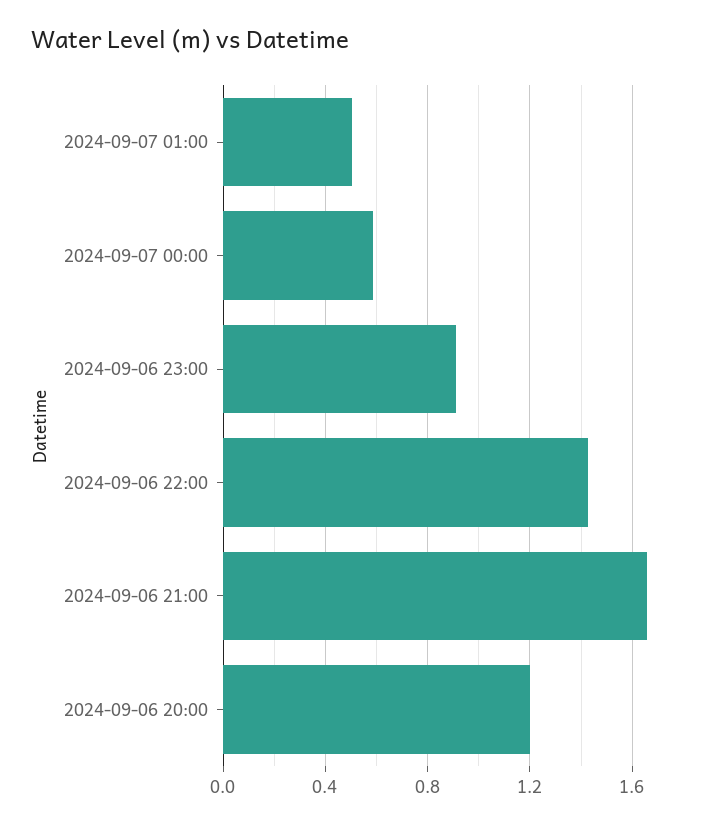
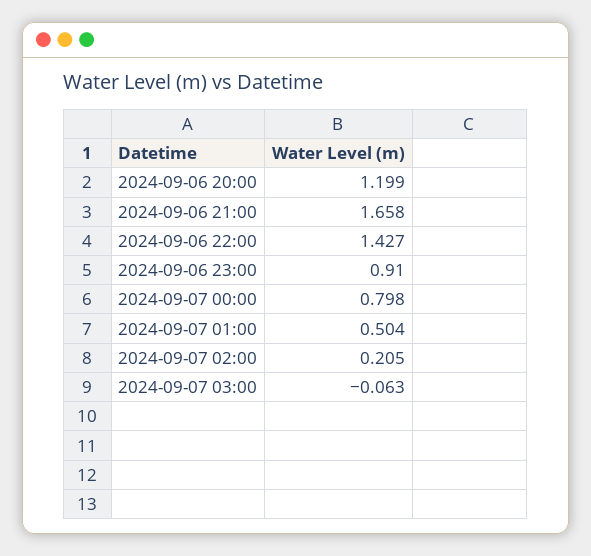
2024-09-07 00:00: 0.6 -> 0.798
2024-09-07 02:00: none -> 0.205
2024-09-07 03:00: none -> -0.063

